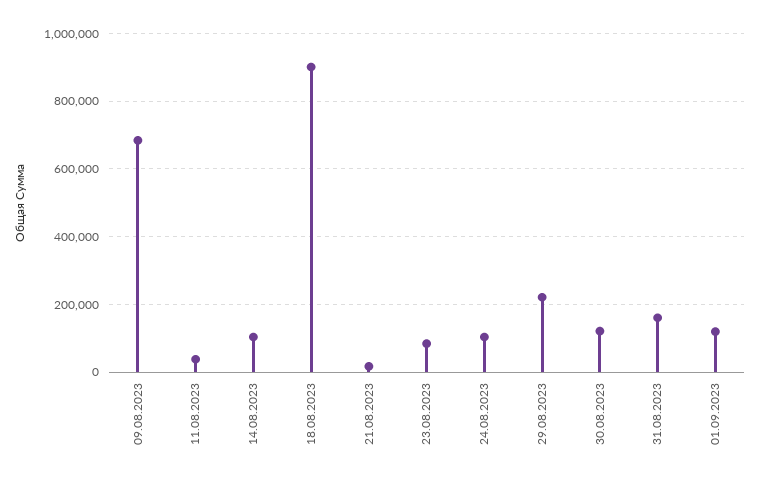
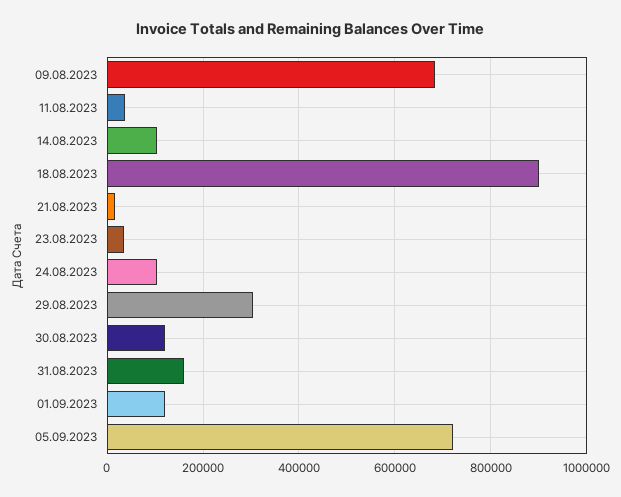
23.08.2023: 80000 -> 40000
29.08.2023: 220000 -> 300000
05.09.2023: none -> 720000

